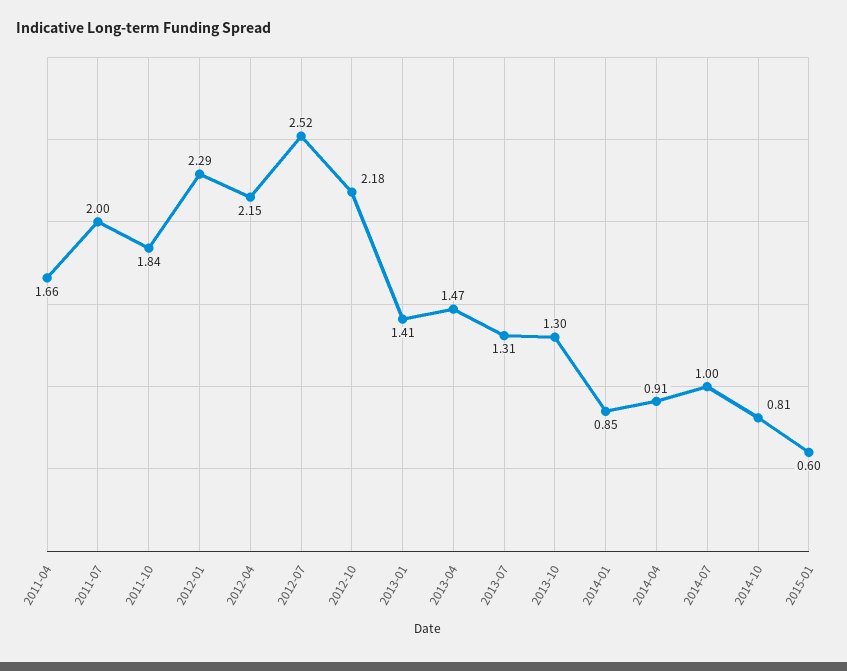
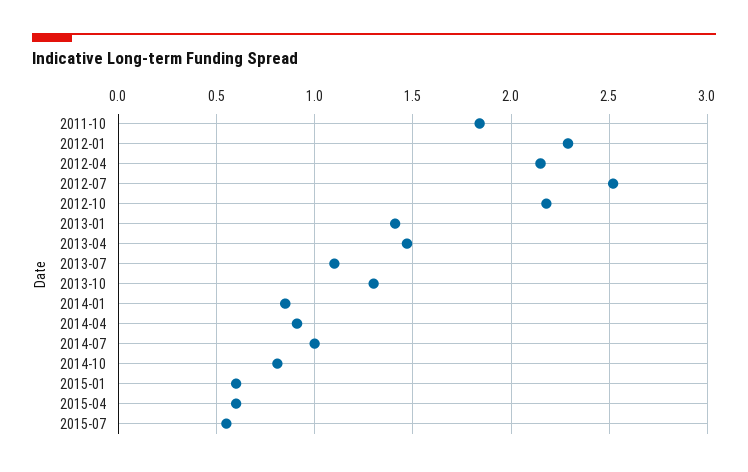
2011-04: 1.66 -> none
2011-07: 2 -> none
2013-07: 1.31 -> 1.1
2015-04: none -> 0.6
2015-07: none -> 0.55

